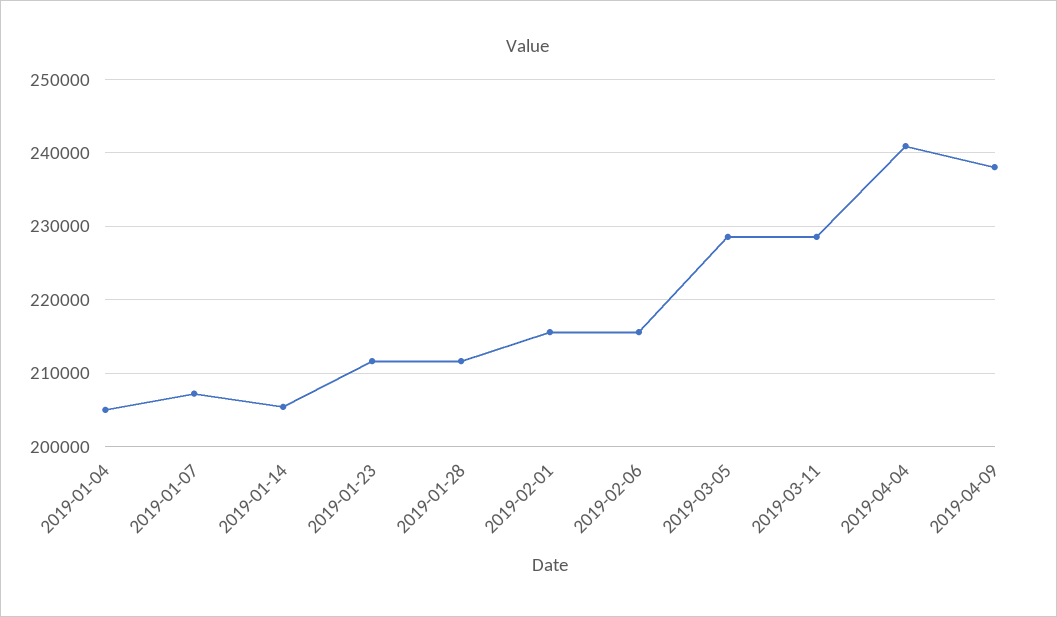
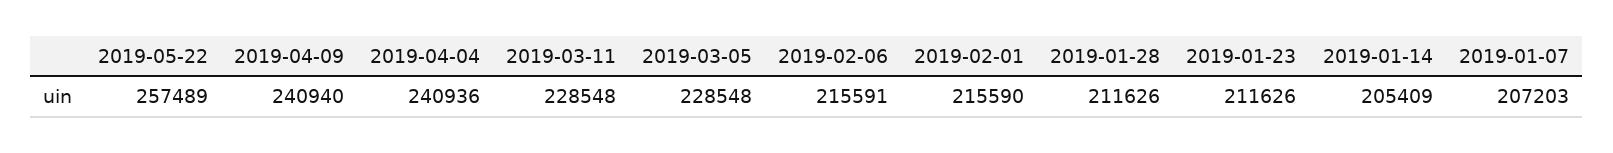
2019-01-04: 205000 -> none
2019-04-09: 238000 -> 240940
2019-05-22: none -> 257489

